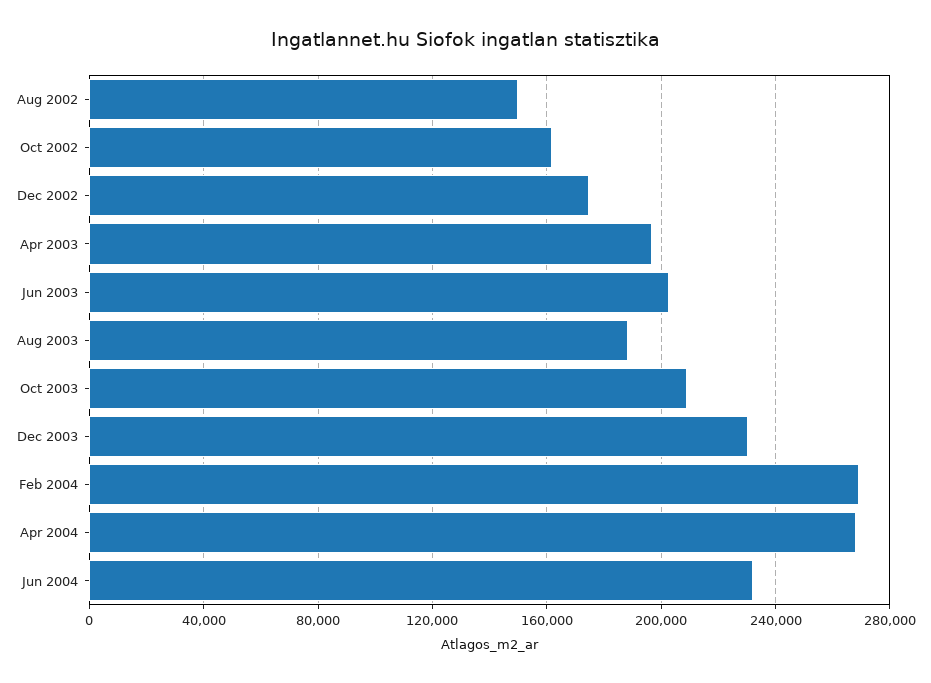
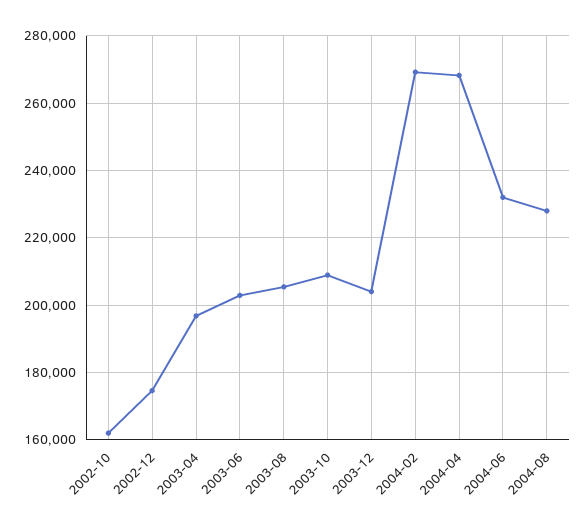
Aug 2002: 150000 -> none
Aug 2003: 190000 -> 206000
Dec 2003: 230000 -> 204000
2004-08: none -> 228000

